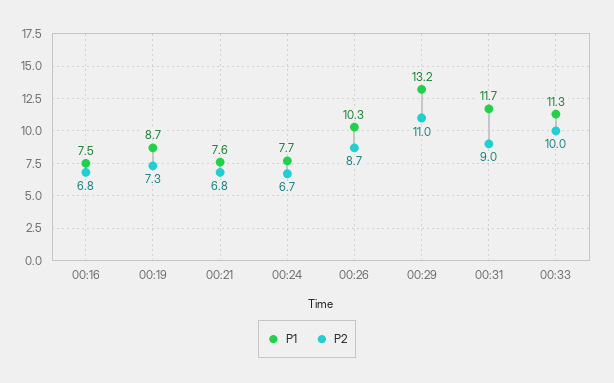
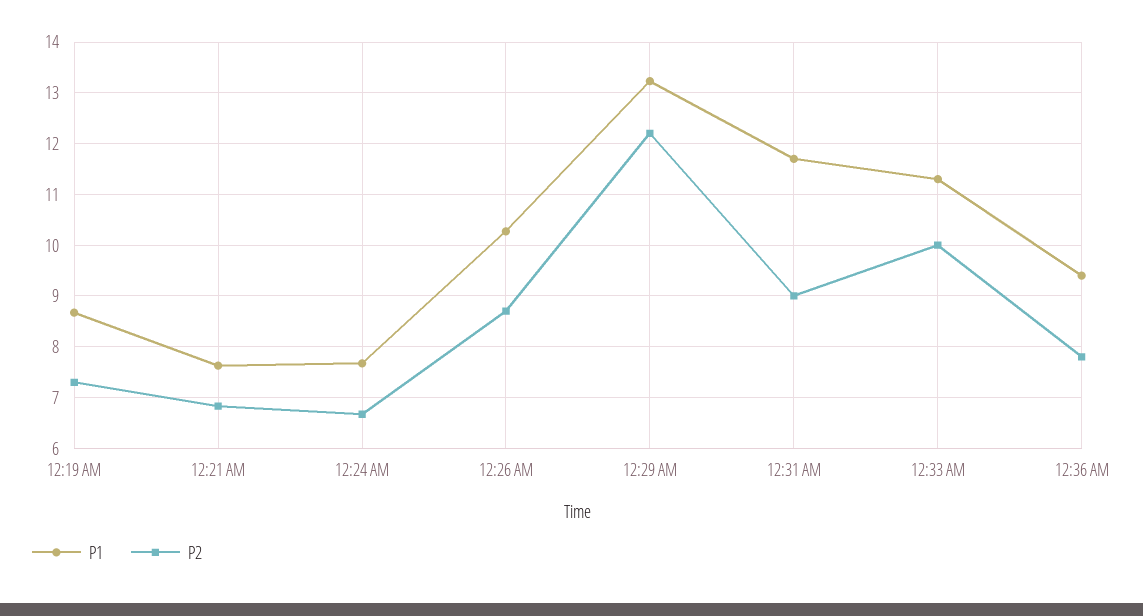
P1, 00:16: 7.5 -> none
P2, 00:16: 6.8 -> none
P2, 00:29: 11 -> 12.2
P1, 12:36 AM: none -> 9.4
P2, 12:36 AM: none -> 7.8

